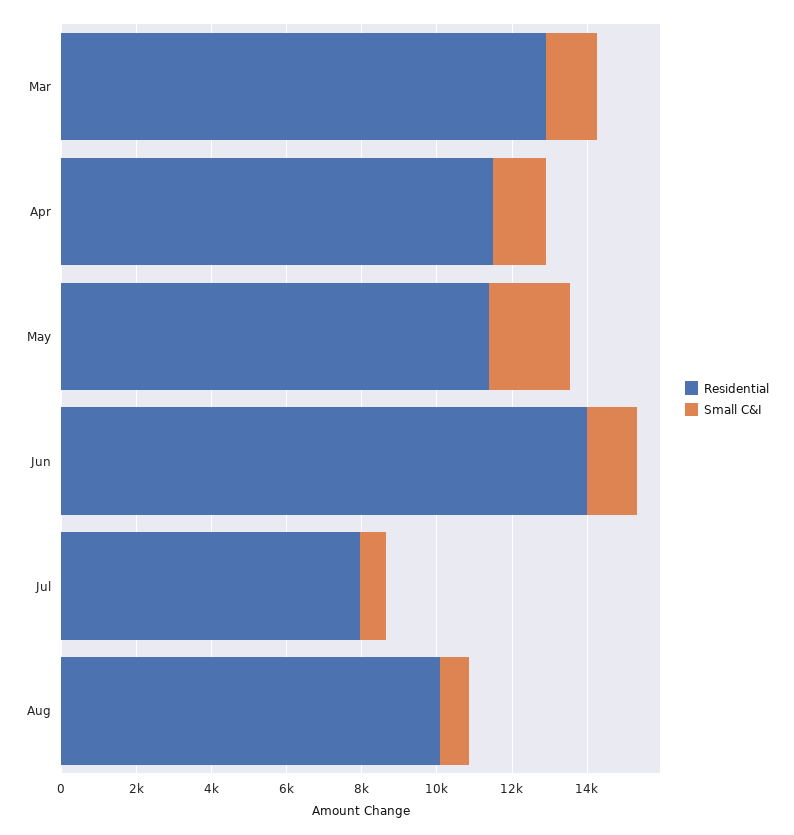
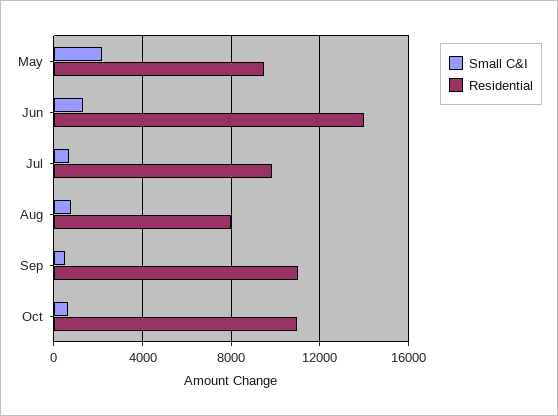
Residential, Mar: 13000 -> none
Small C&I, Mar: 1500 -> none
Residential, Apr: 11500 -> none
Small C&I, Apr: 1500 -> none
Residential, May: 11500 -> 9500
Residential, Jul: 8000 -> 10000
Residential, Aug: 10000 -> 8000
Small C&I, Sep: none -> 500
Residential, Sep: none -> 11000
Small C&I, Oct: none -> 500
Residential, Oct: none -> 11000

